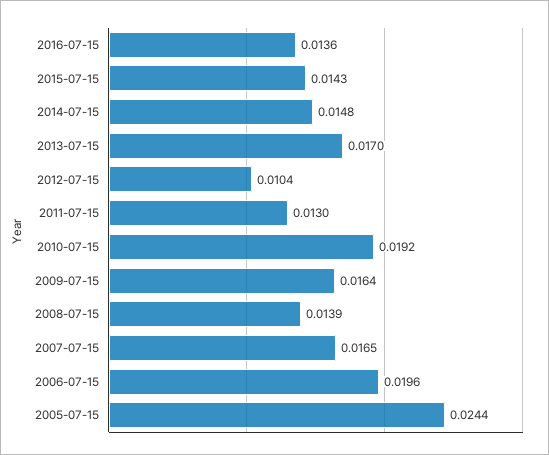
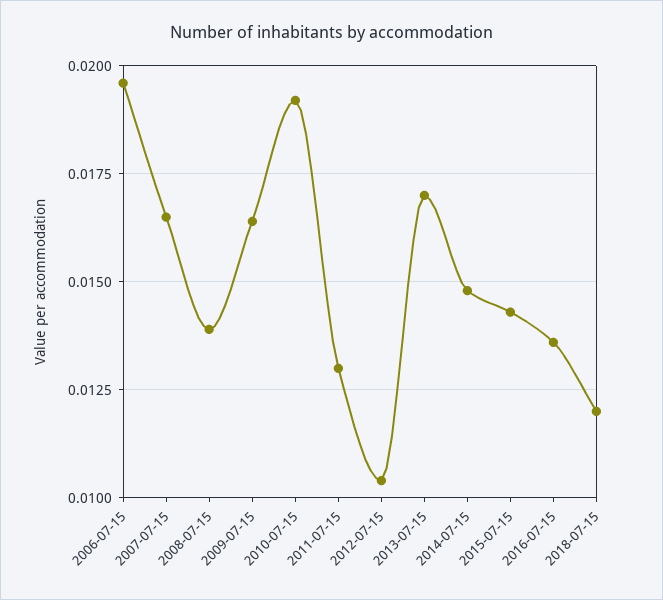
2005-07-15: 0.0244 -> none
2018-07-15: none -> 0.012

